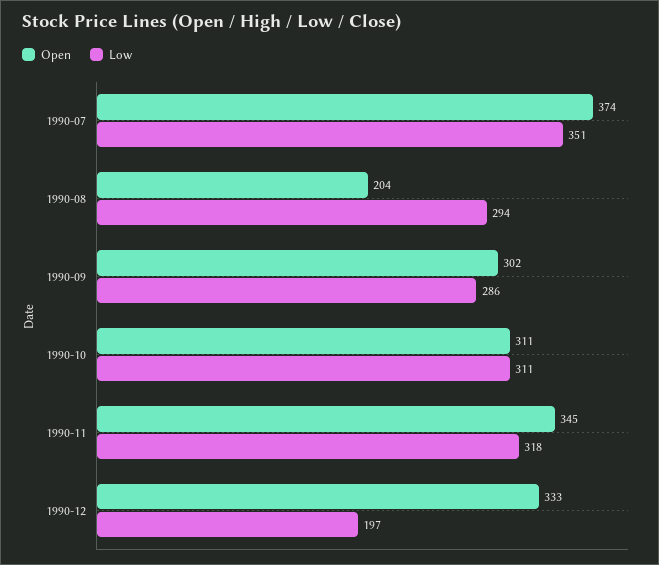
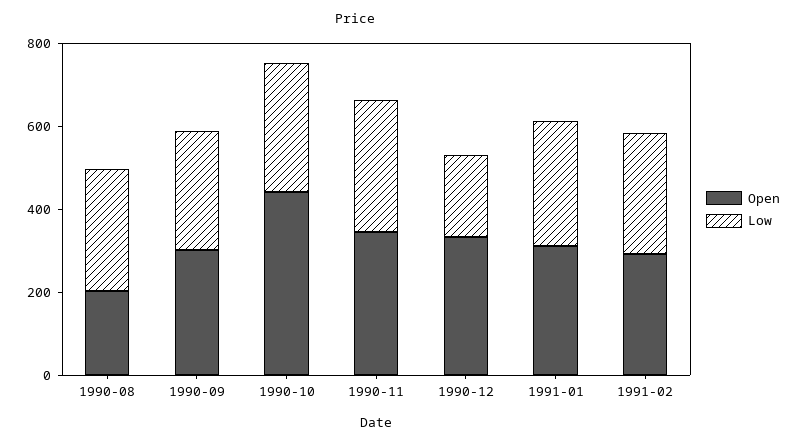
Open, 1990-07: 374 -> none
Low, 1990-07: 351 -> none
Open, 1990-10: 311 -> 450
Open, 1991-01: none -> 300
Low, 1991-01: none -> 300
Open, 1991-02: none -> 300
Low, 1991-02: none -> 300

